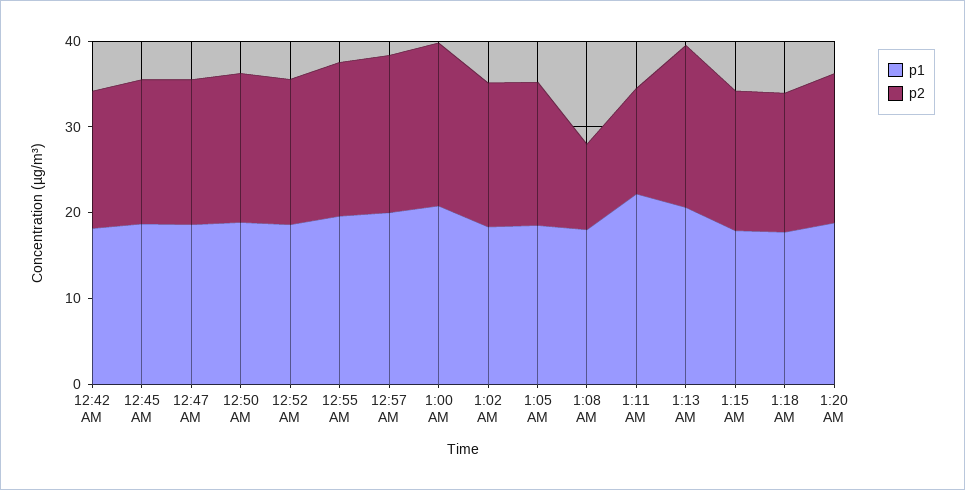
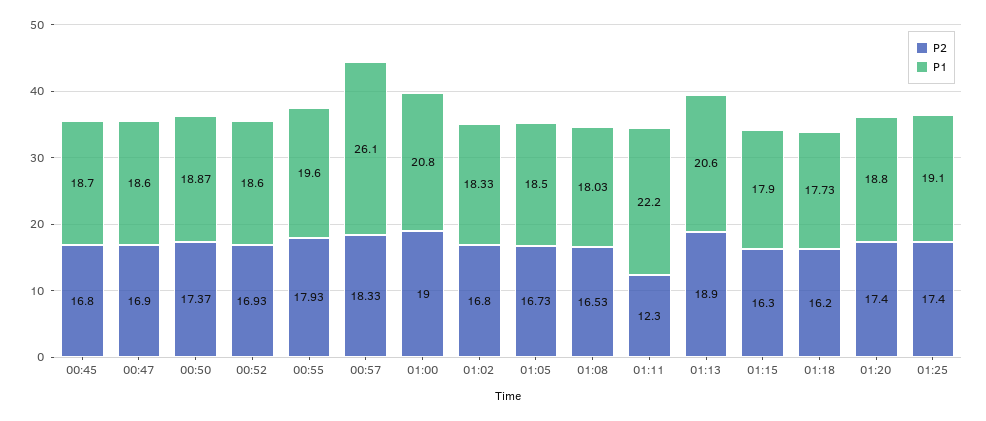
p1, 12:42 AM: 18 -> none
p2, 12:42 AM: 16 -> none
p1, 12:57 AM: 20 -> 26.1
p2, 1:08 AM: 10 -> 16.53
p2, 01:25: none -> 17.4
p1, 01:25: none -> 19.1

